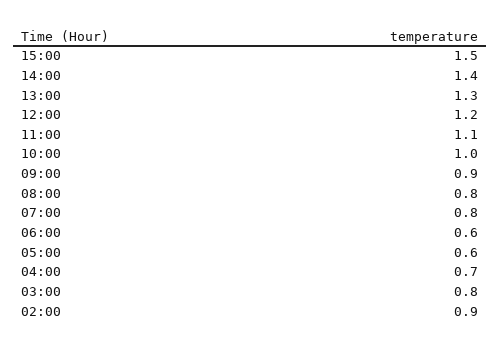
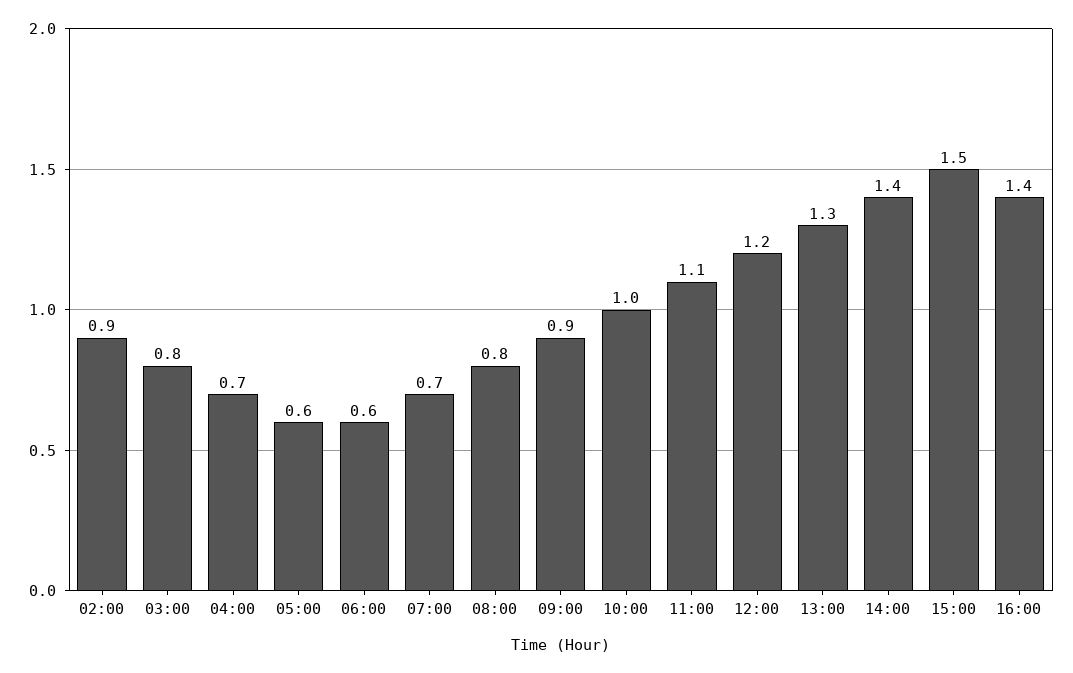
07:00: 0.8 -> 0.7
16:00: none -> 1.4

